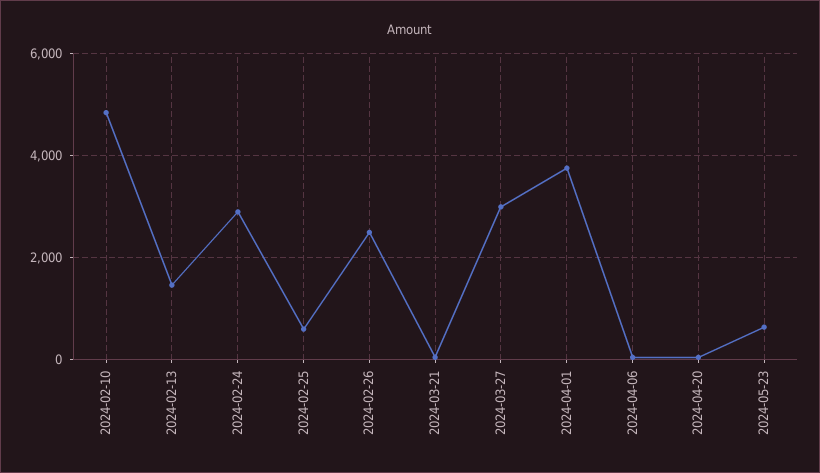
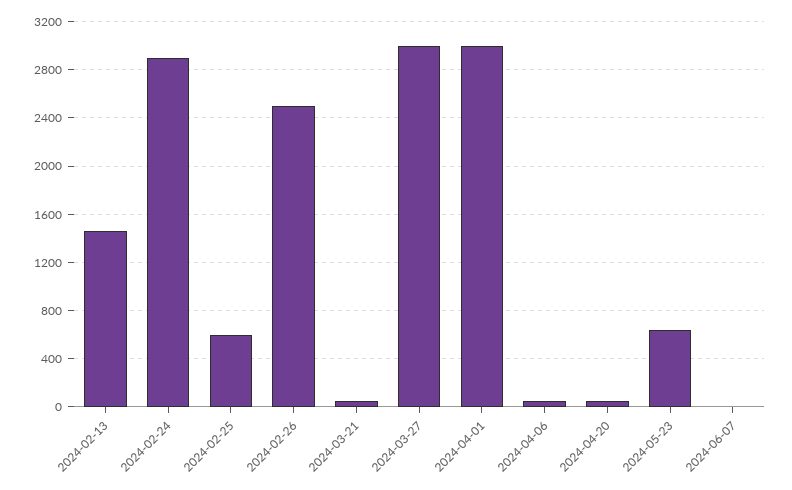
2024-02-10: 4800 -> none
2024-04-01: 3800 -> 3000
2024-06-07: none -> 0

